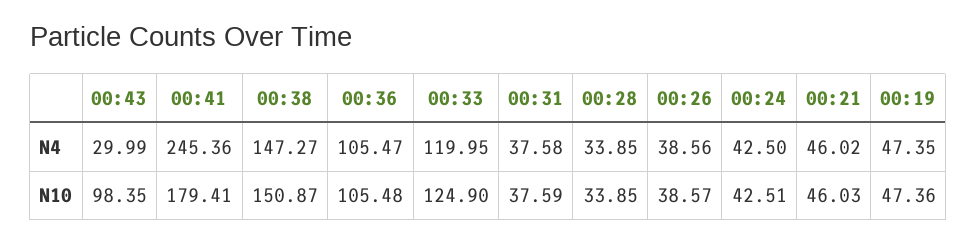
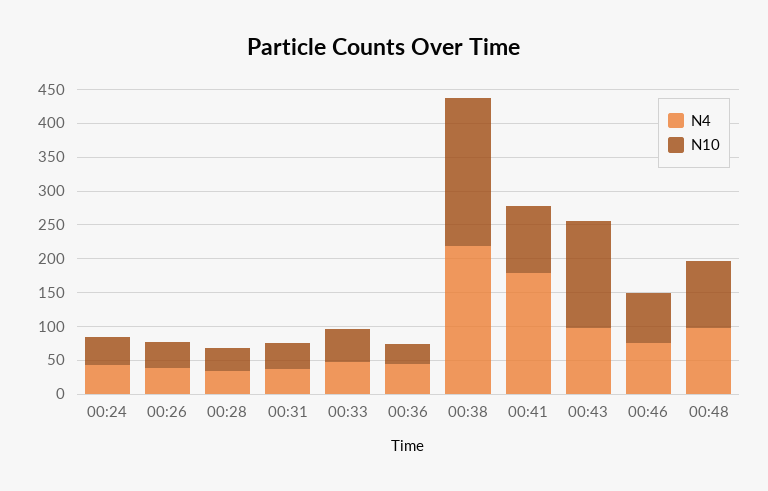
N4, 00:43: 29.99 -> 100
N4, 00:41: 245.36 -> 175
N4, 00:38: 147.27 -> 225
N4, 00:36: 105.47 -> 50
N4, 00:33: 119.95 -> 50
N4, 00:21: 46.02 -> none
N4, 00:19: 47.35 -> none
N10, 00:43: 98.35 -> 150
N10, 00:41: 179.41 -> 100
N10, 00:38: 150.87 -> 225
N10, 00:36: 105.48 -> 25
N10, 00:33: 124.9 -> 50
N10, 00:21: 46.03 -> none
N10, 00:19: 47.36 -> none
N4, 00:46: none -> 75
N10, 00:46: none -> 75
N4, 00:48: none -> 100
N10, 00:48: none -> 100

